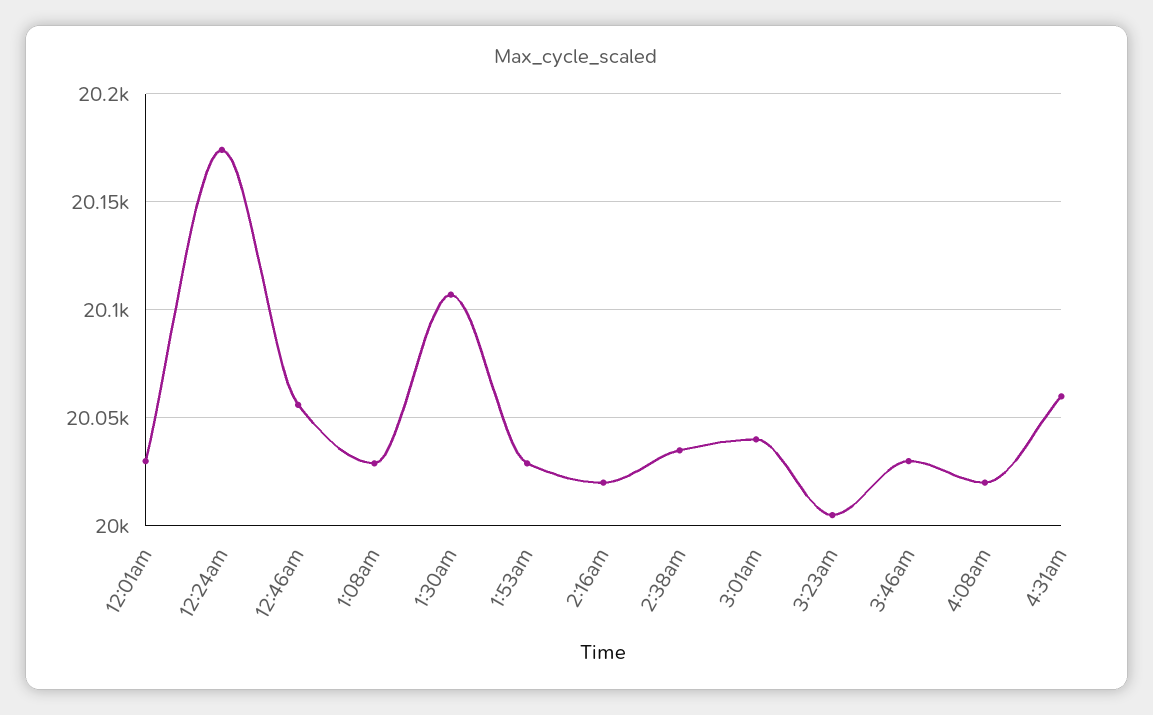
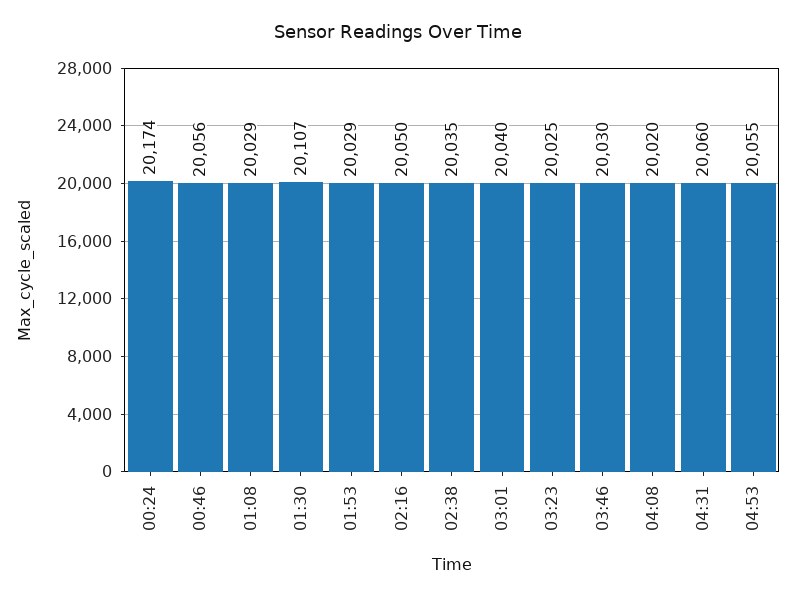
12:01am: 20030 -> none
2:16am: 20020 -> 20050
3:23am: 20005 -> 20025
04:53: none -> 20055

